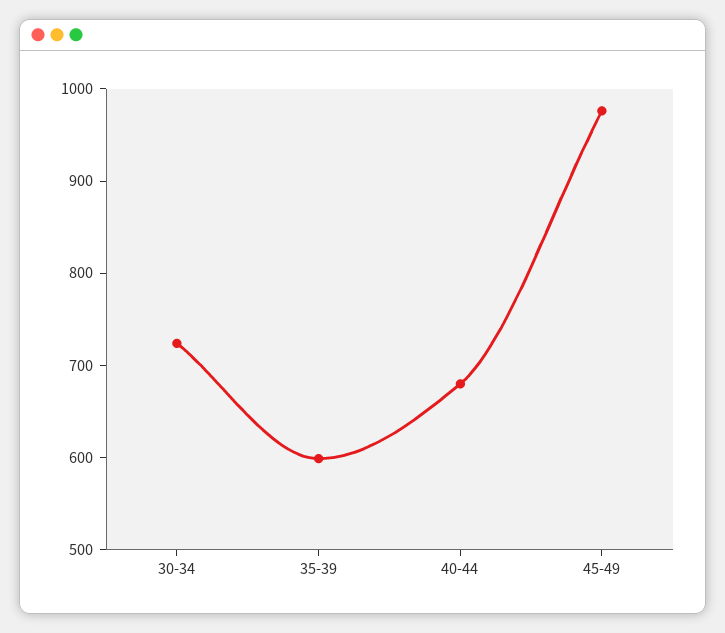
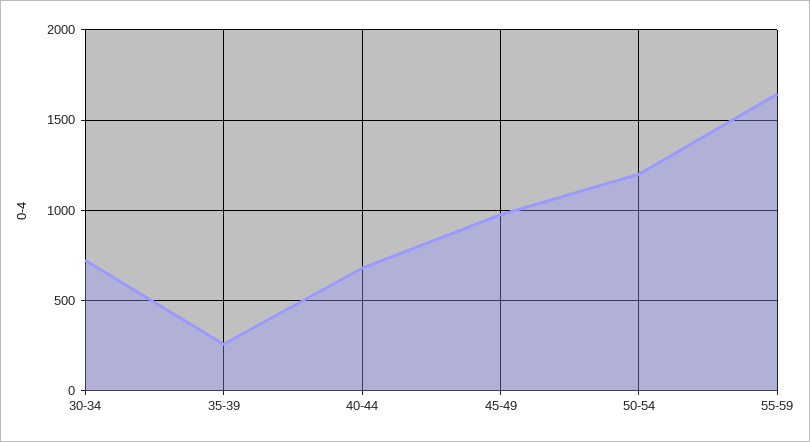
35-39: 600 -> 250
50-54: none -> 1200
55-59: none -> 1650

